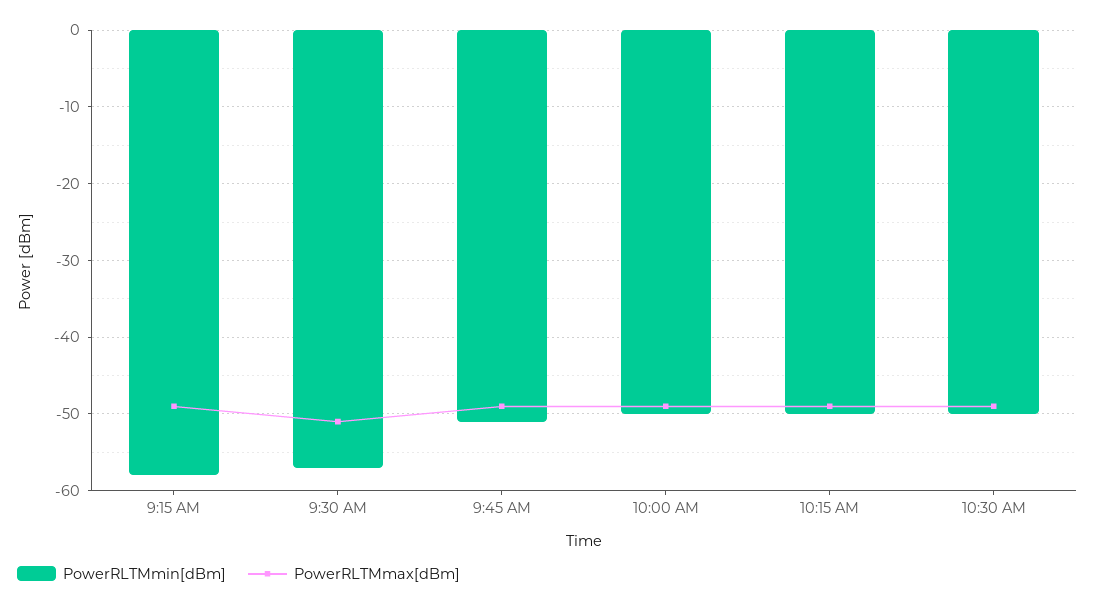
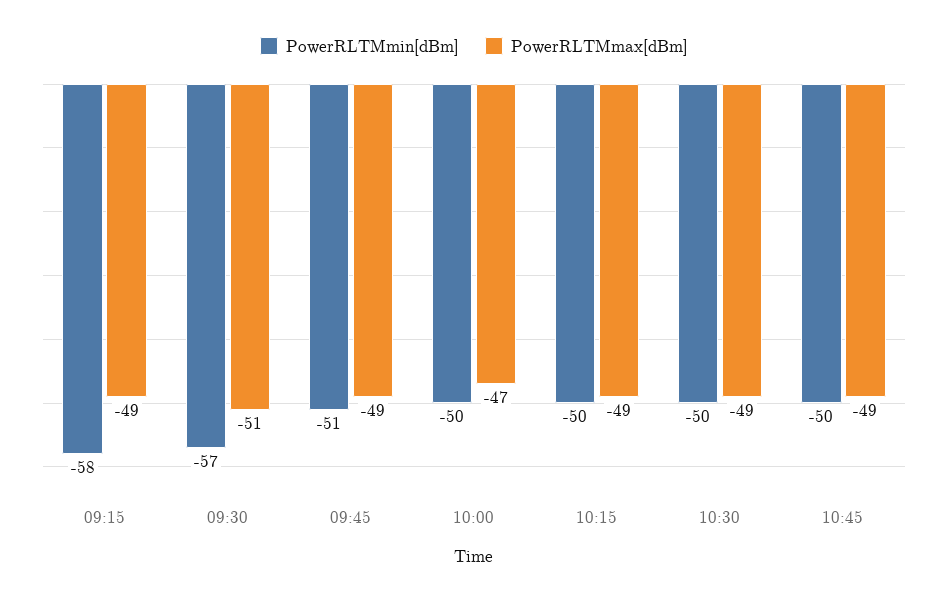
PowerRLTMmax[dBm], 10:00 AM: -49 -> -47
PowerRLTMmin[dBm], 10:45: none -> -50
PowerRLTMmax[dBm], 10:45: none -> -49

